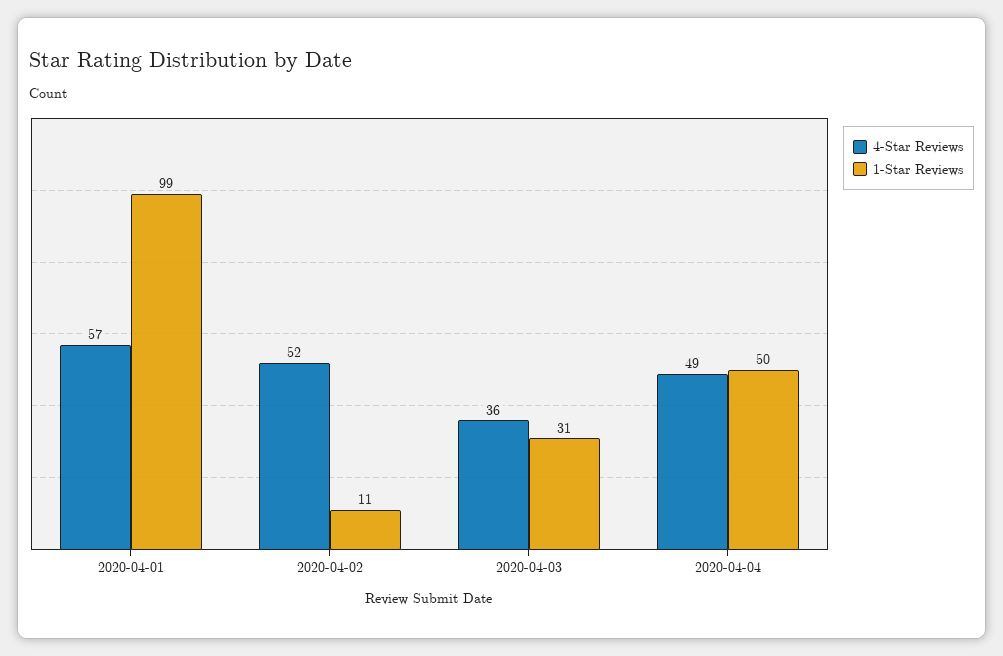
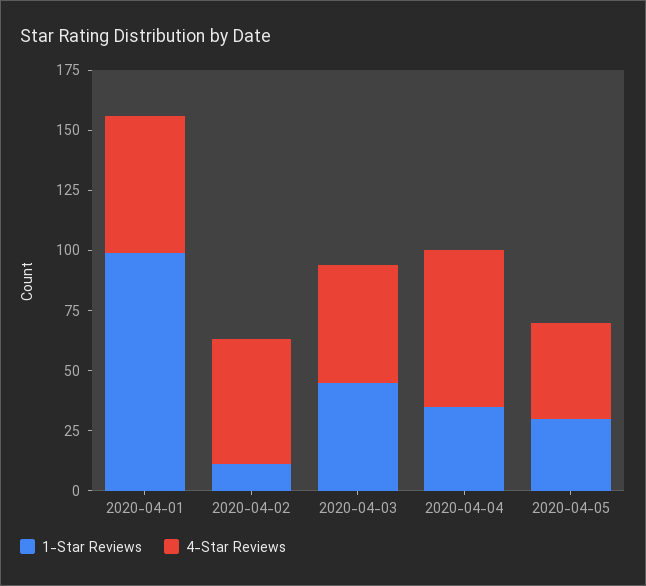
4-Star Reviews, 2020-04-03: 36 -> 50
1-Star Reviews, 2020-04-03: 31 -> 45
4-Star Reviews, 2020-04-04: 49 -> 65
1-Star Reviews, 2020-04-04: 50 -> 35
1-Star Reviews, 2020-04-05: none -> 30
4-Star Reviews, 2020-04-05: none -> 40

